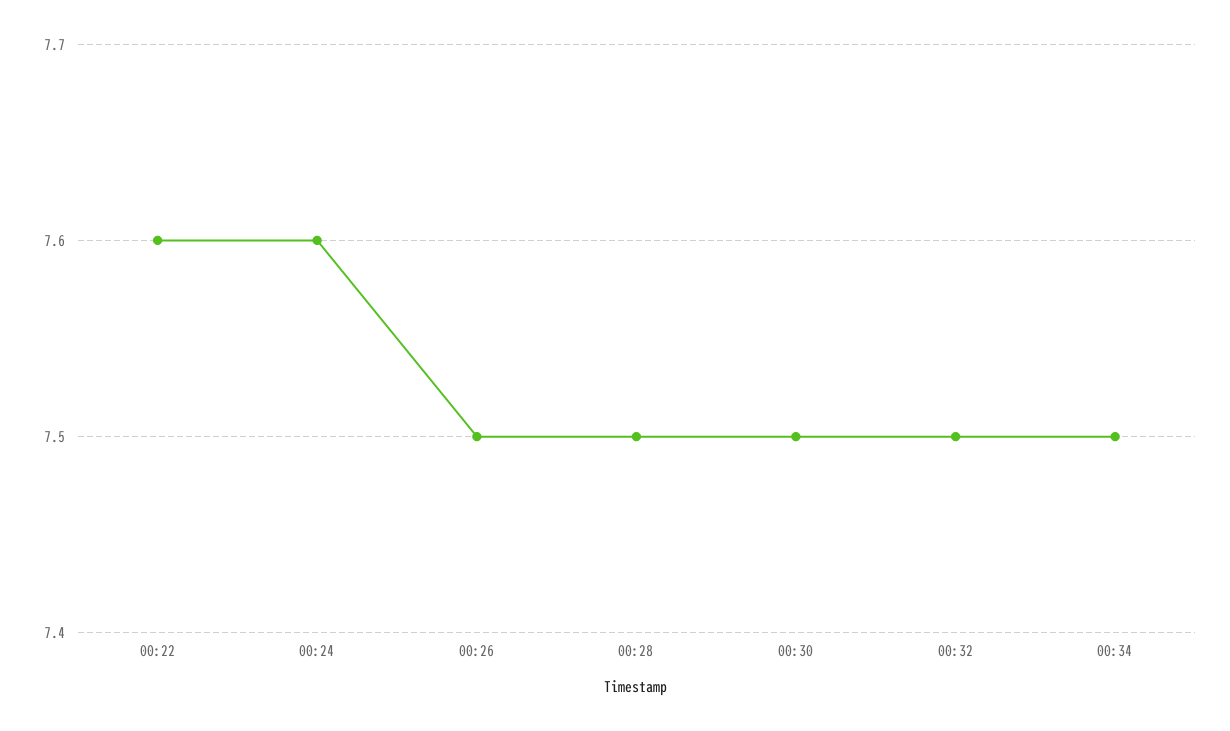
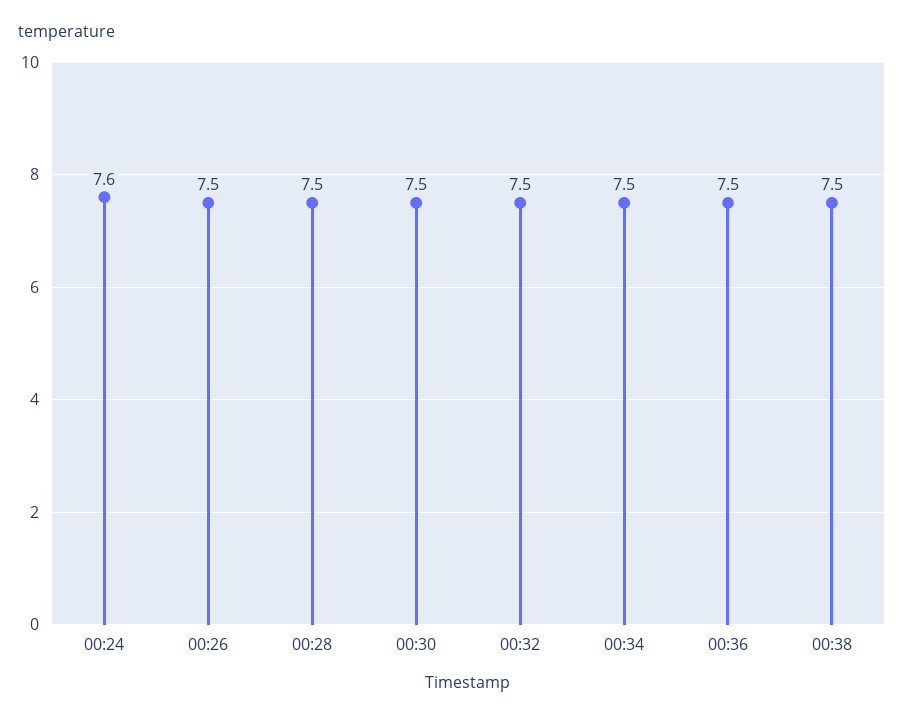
00:22: 7.6 -> none
00:36: none -> 7.5
00:38: none -> 7.5

